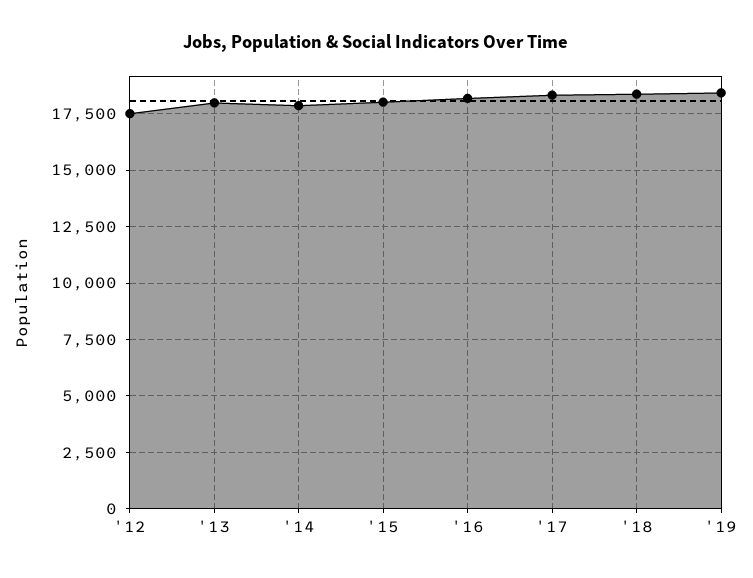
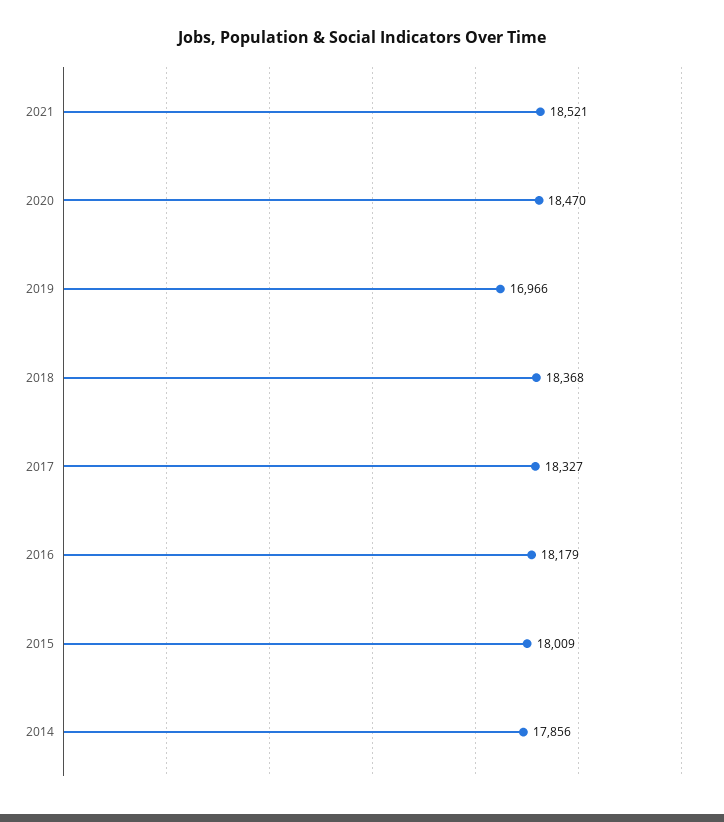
'12: 17500 -> none
'13: 18000 -> none
'19: 18500 -> 16966
2021: none -> 18521
2020: none -> 18470

